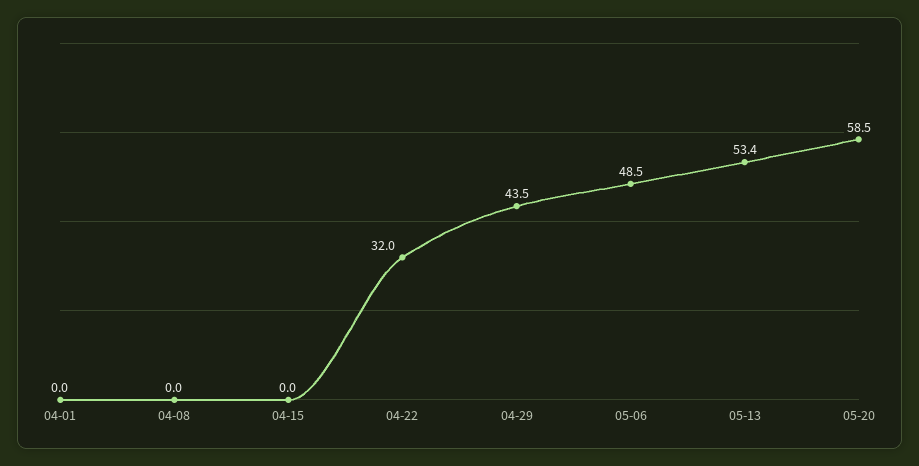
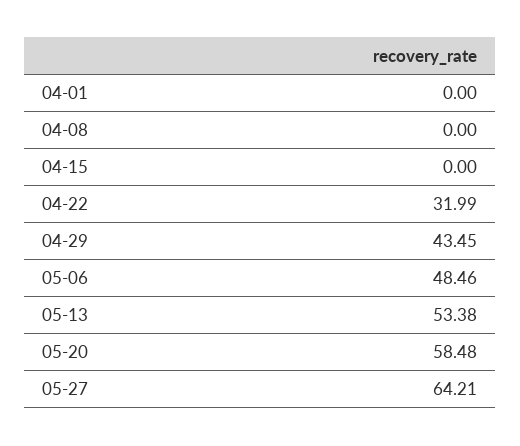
05-27: none -> 64.21

